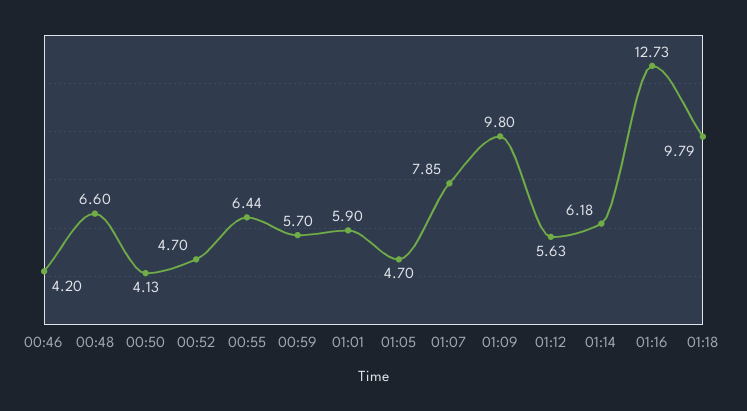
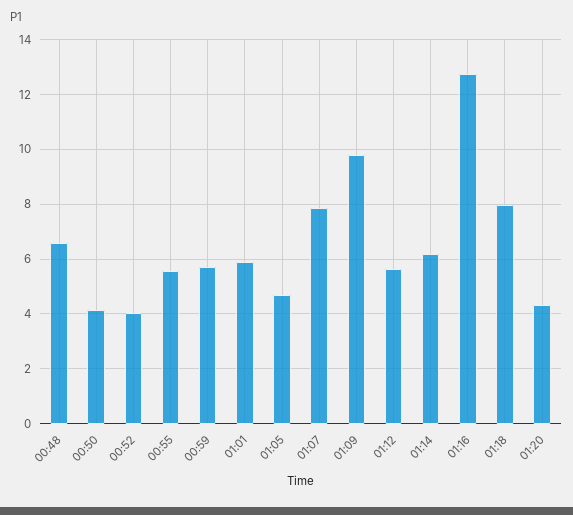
00:46: 4.2 -> none
00:52: 4.7 -> 4
00:55: 6.44 -> 5.5
01:18: 9.79 -> 8
01:20: none -> 4.25

